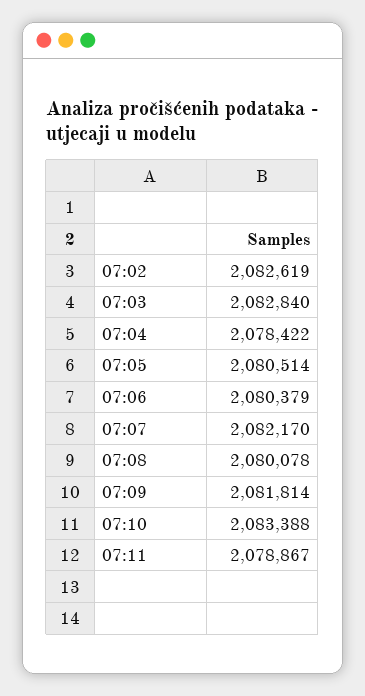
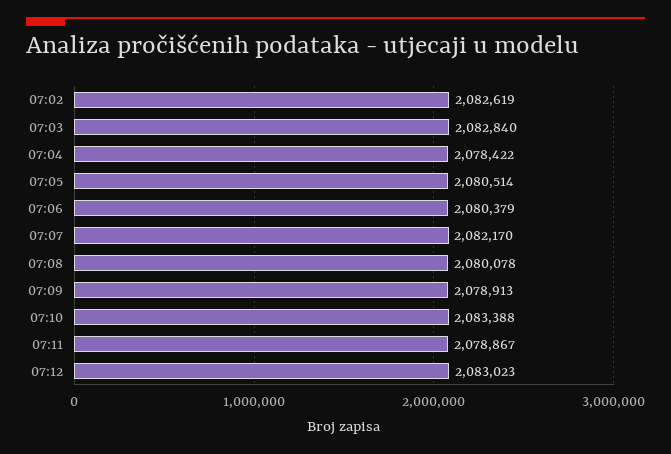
07:09: 2081814 -> 2078913
07:12: none -> 2083023

